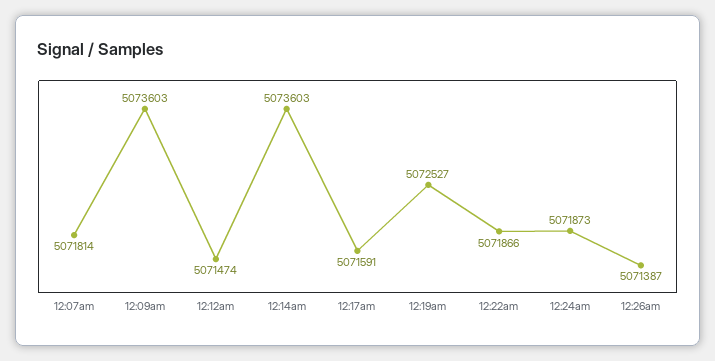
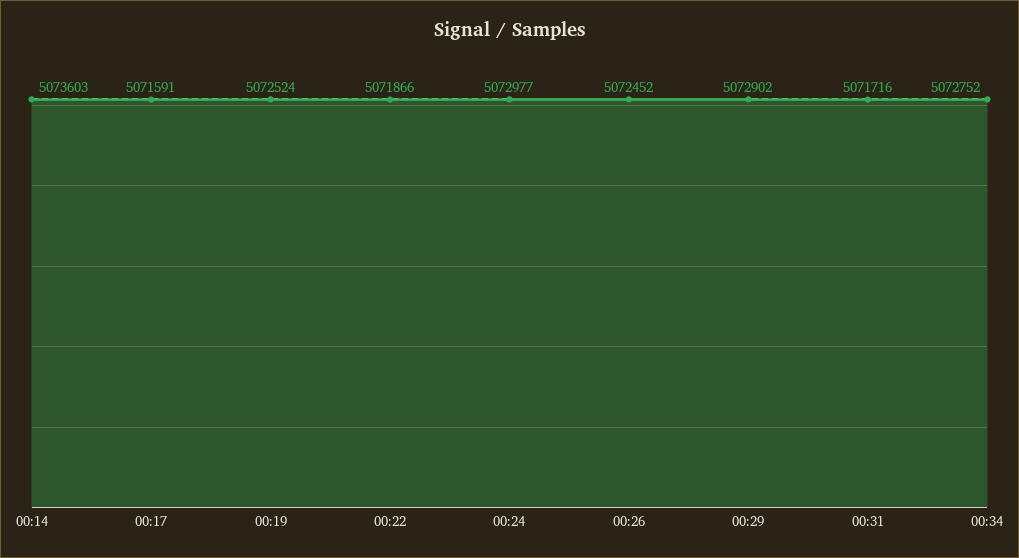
12:07am: 5071814 -> none
12:09am: 5073603 -> none
12:12am: 5071474 -> none
12:19am: 5072527 -> 5072524
12:24am: 5071873 -> 5072977
12:26am: 5071387 -> 5072452
00:29: none -> 5072902
00:31: none -> 5071716
00:34: none -> 5072752

